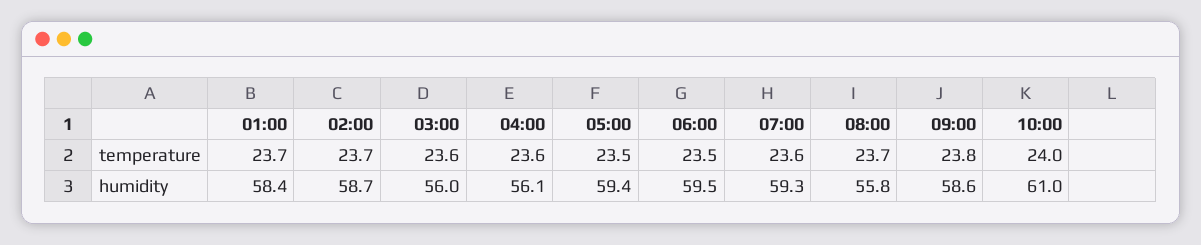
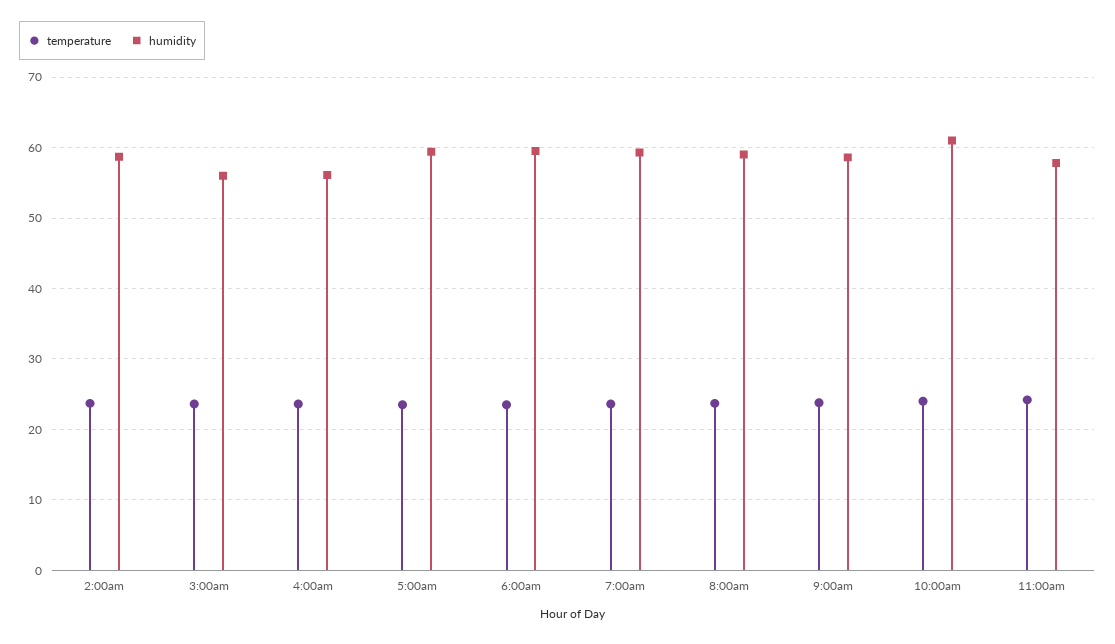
temperature, 01:00: 23.7 -> none
humidity, 01:00: 58.4 -> none
humidity, 08:00: 55.8 -> 59
temperature, 11:00am: none -> 24
humidity, 11:00am: none -> 58

